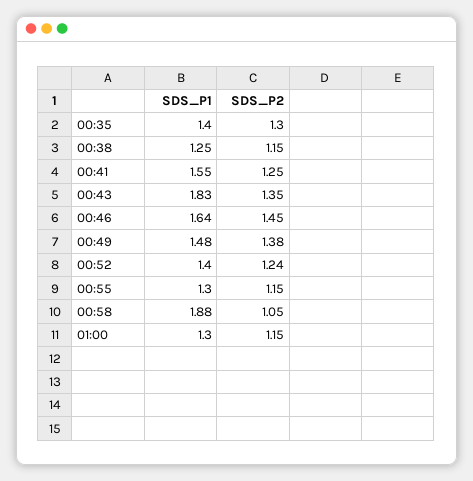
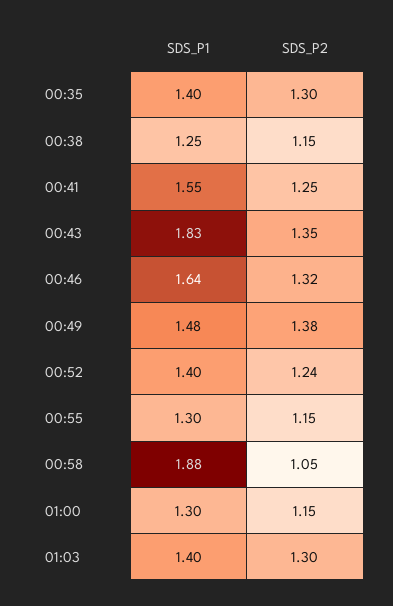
SDS_P2, 00:46: 1.45 -> 1.32
SDS_P1, 01:03: none -> 1.4
SDS_P2, 01:03: none -> 1.3

